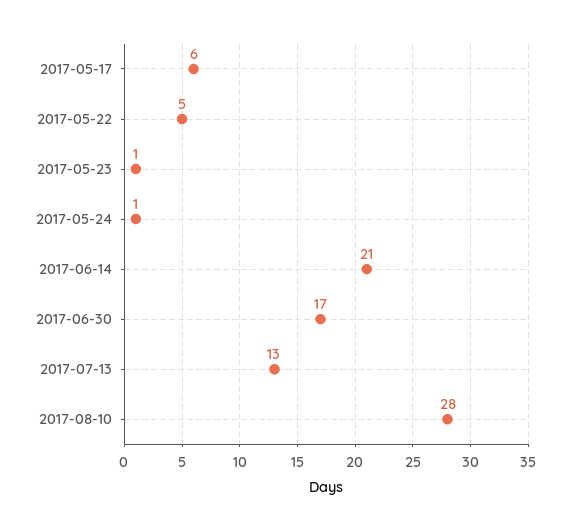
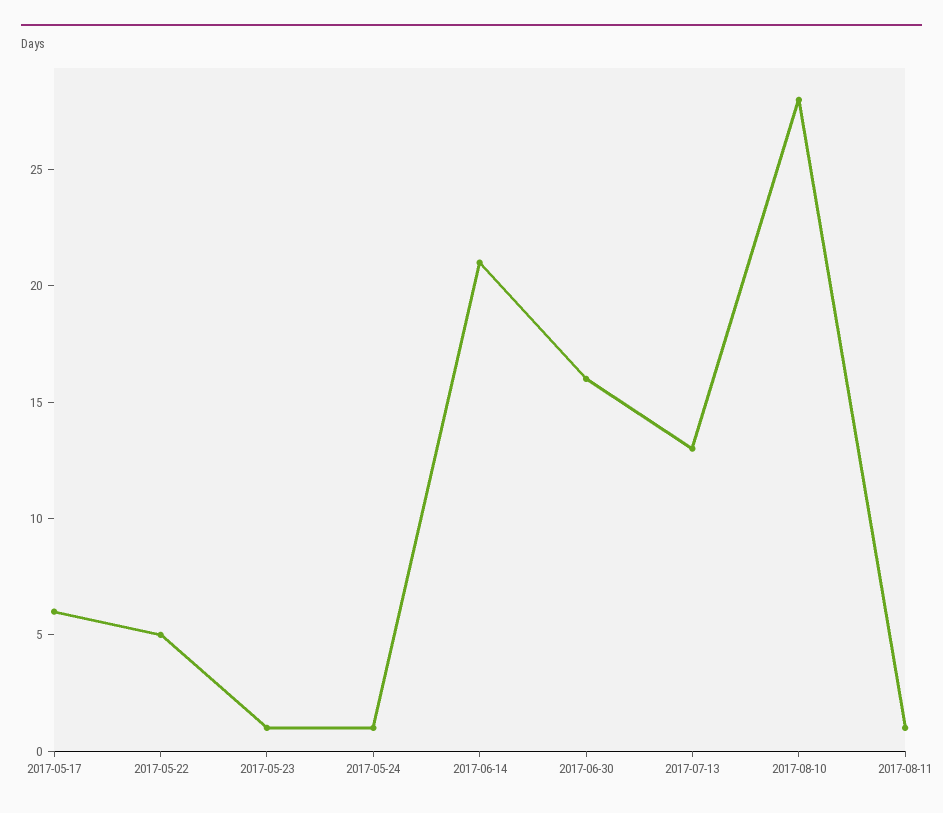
2017-06-30: 17 -> 16
2017-08-11: none -> 1

